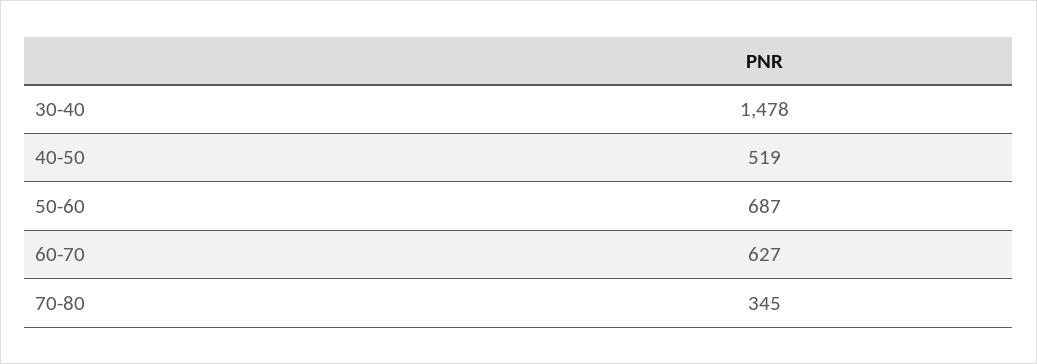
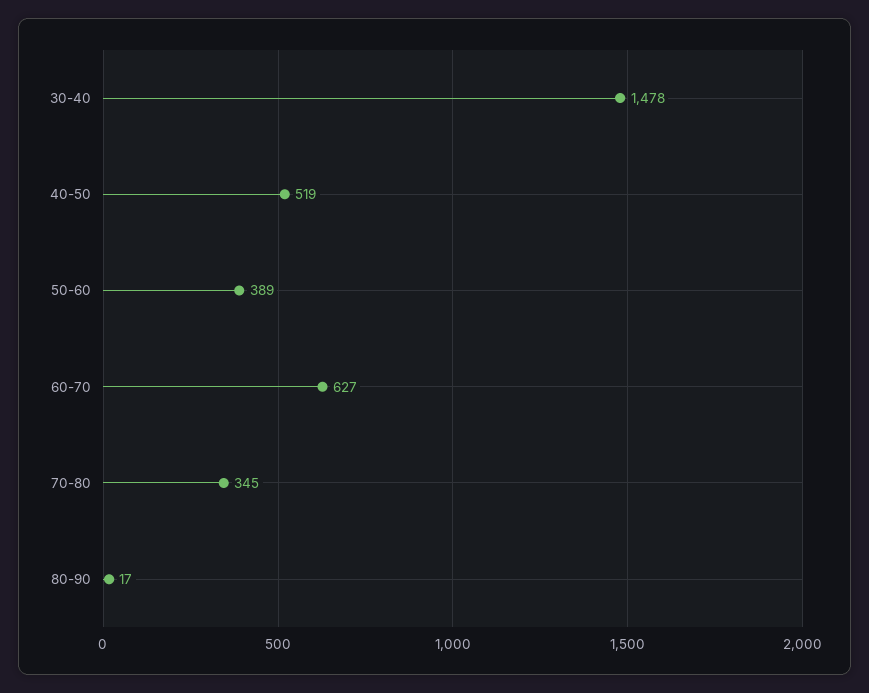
50-60: 687 -> 389
80-90: none -> 17

